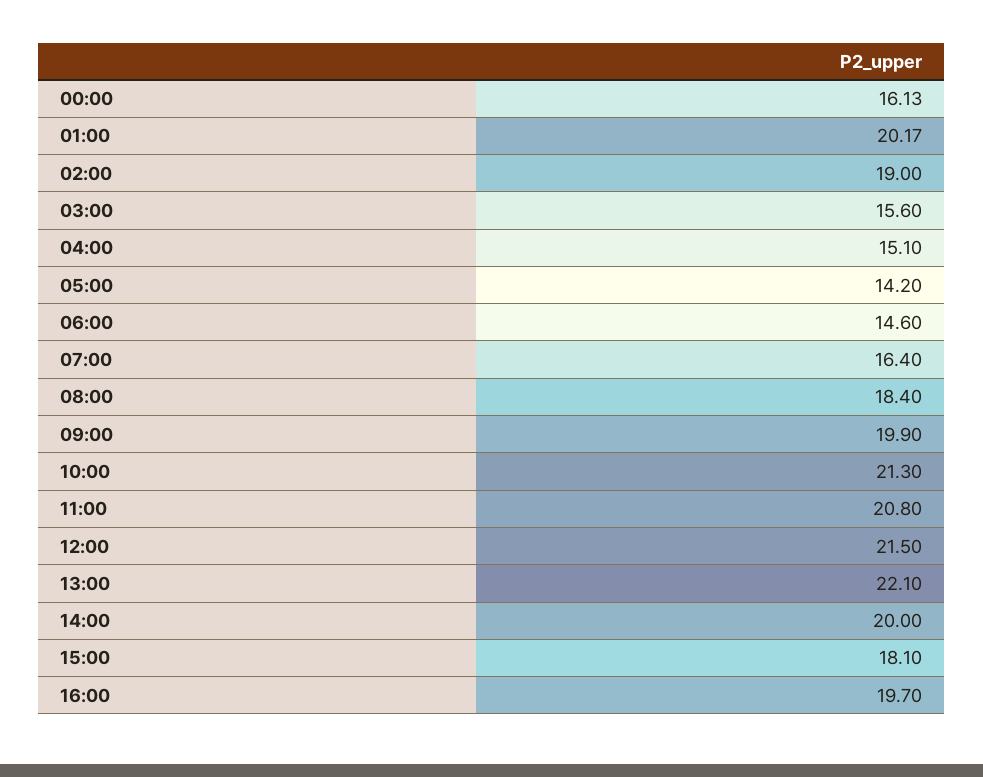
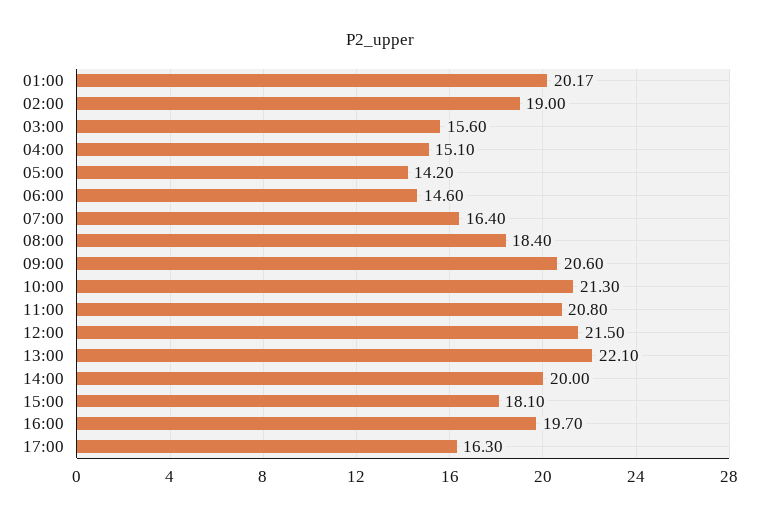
00:00: 16.13 -> none
09:00: 19.9 -> 20.6
17:00: none -> 16.3

